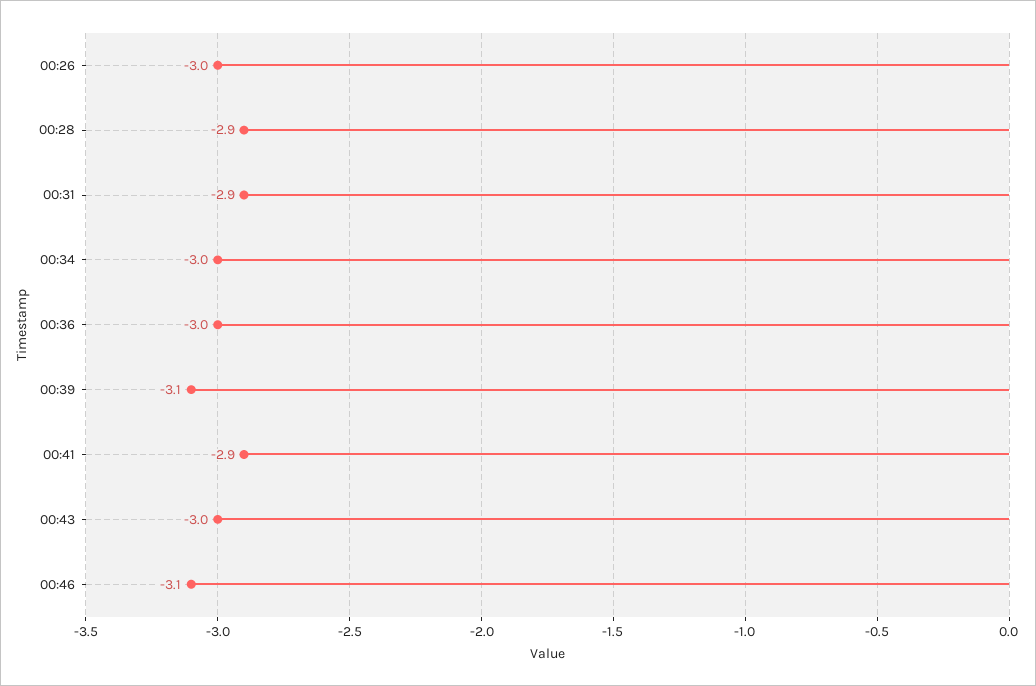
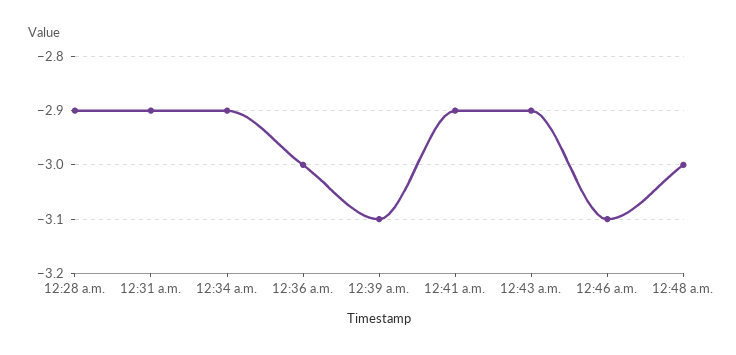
00:26: -3 -> none
00:34: -3 -> -2.9
00:43: -3 -> -2.9
12:48 a.m.: none -> -3

